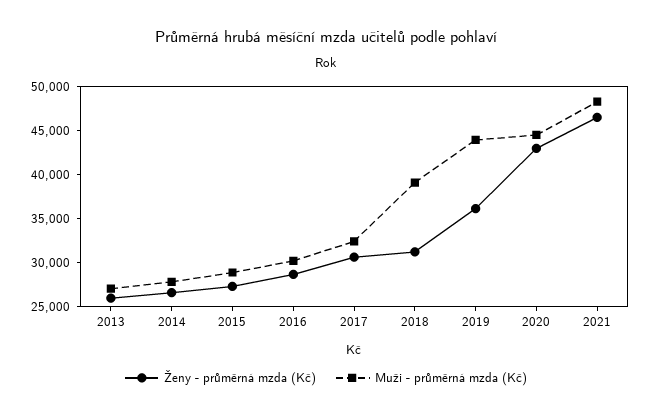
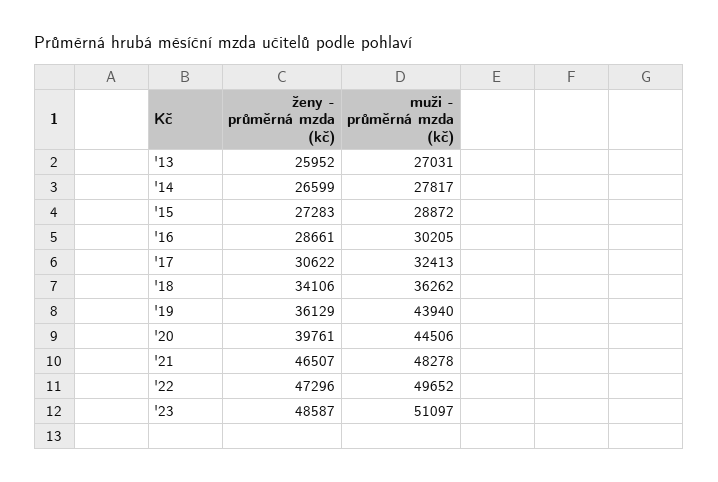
Ženy - průměrná mzda (Kč), 2018: 31000 -> 34106
Muži - průměrná mzda (Kč), 2018: 39000 -> 36262
Ženy - průměrná mzda (Kč), 2020: 43000 -> 39761
Ženy - průměrná mzda (Kč), '22: none -> 47296
Muži - průměrná mzda (Kč), '22: none -> 49652
Ženy - průměrná mzda (Kč), '23: none -> 48587
Muži - průměrná mzda (Kč), '23: none -> 51097

